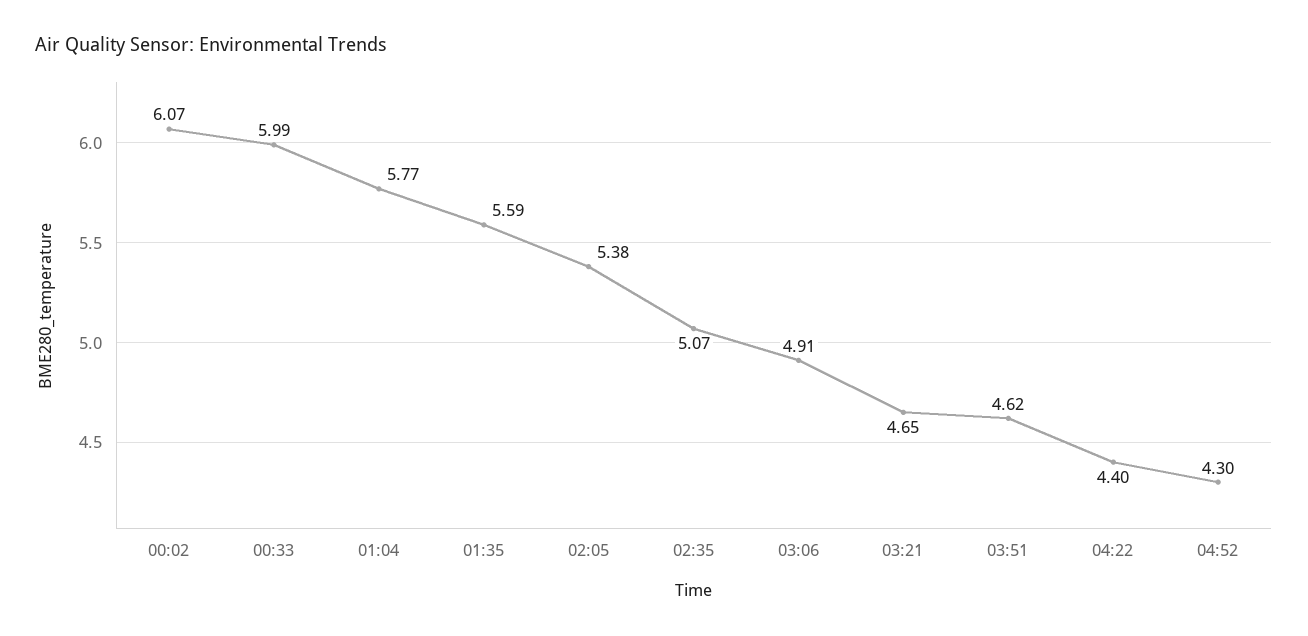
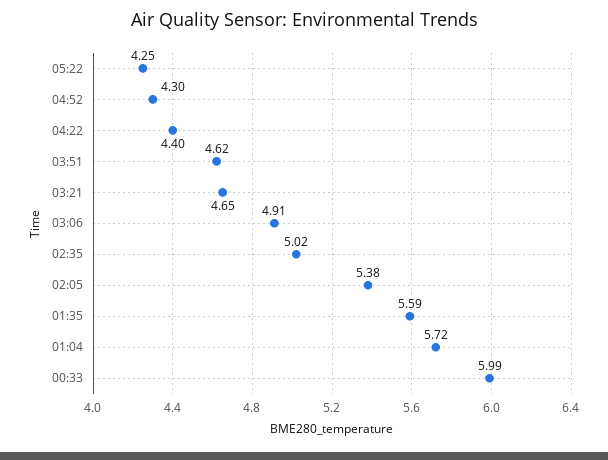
00:02: 6.07 -> none
01:04: 5.77 -> 5.72
02:35: 5.07 -> 5.02
05:22: none -> 4.25

